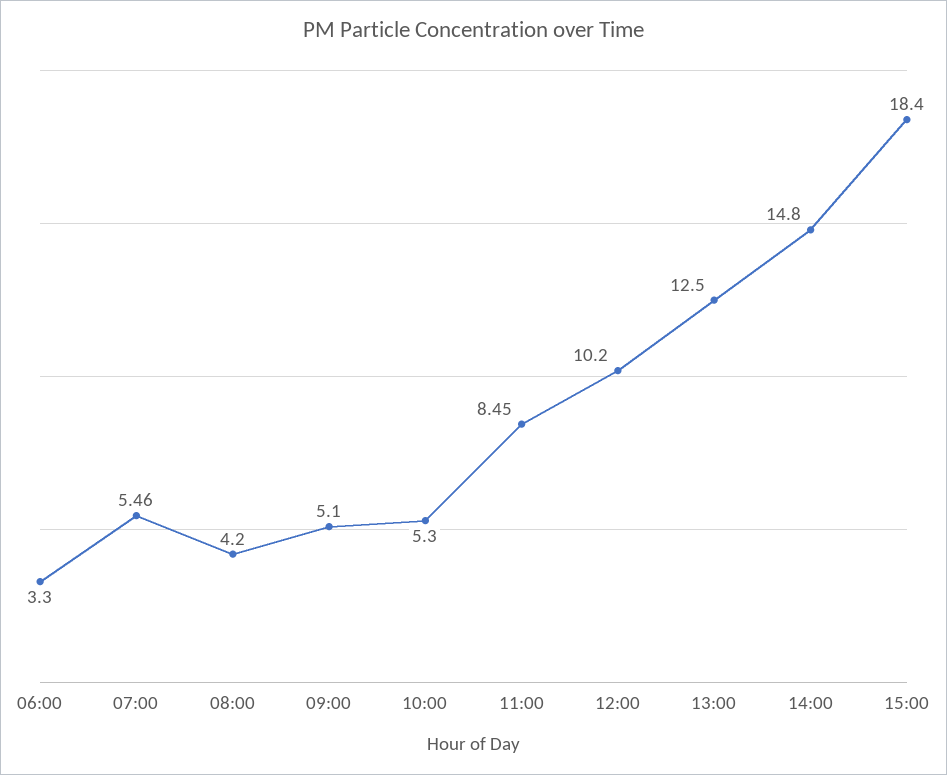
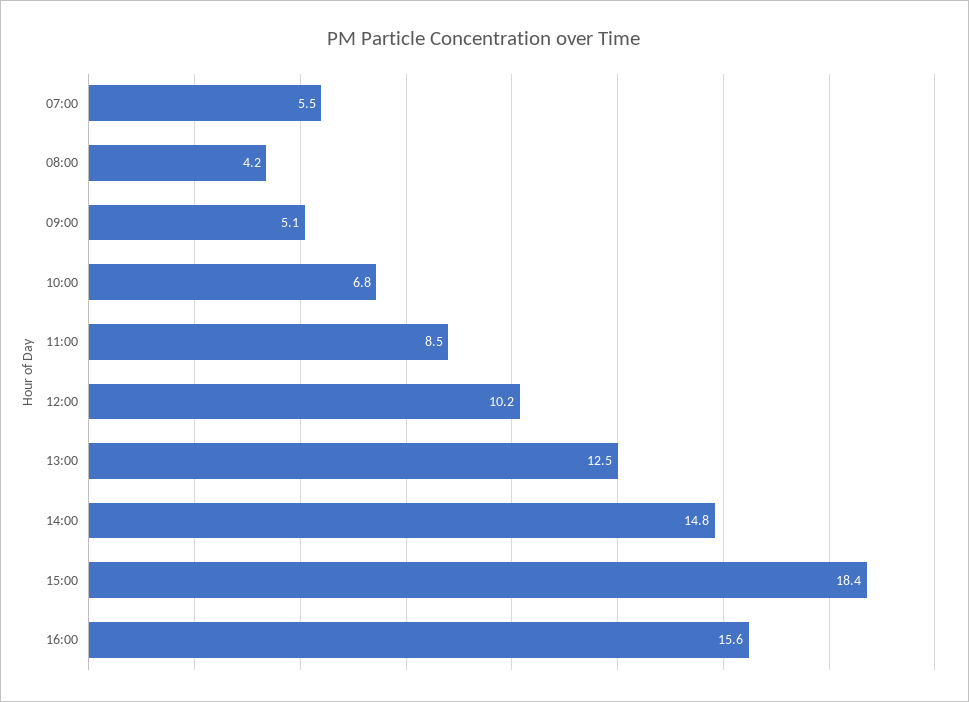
06:00: 3.3 -> none
10:00: 5.3 -> 6.8
16:00: none -> 15.6

